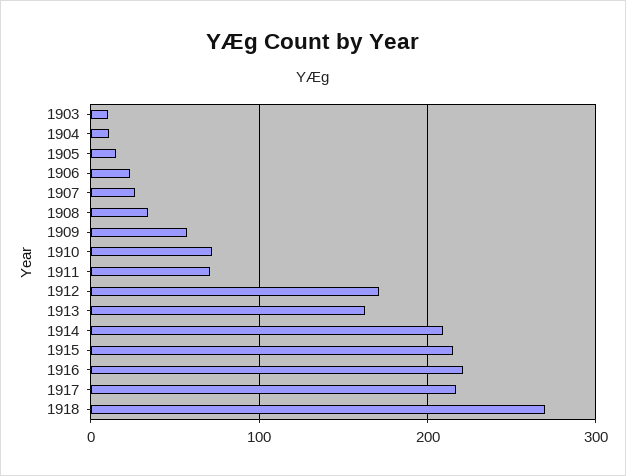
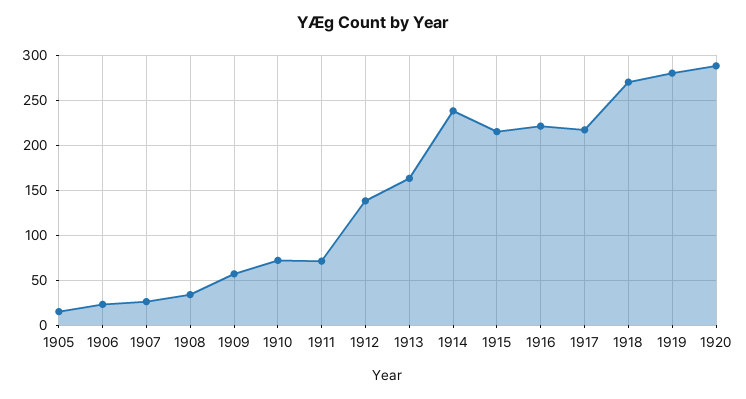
1903: 10 -> none
1904: 10 -> none
1912: 170 -> 140
1914: 210 -> 240
1919: none -> 280
1920: none -> 290

